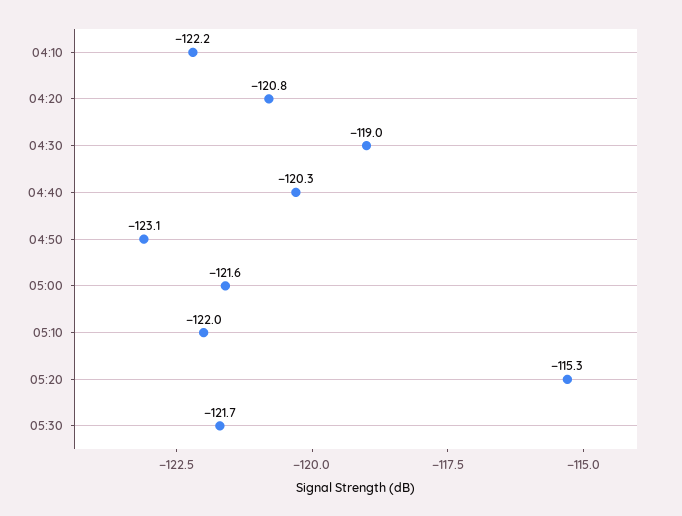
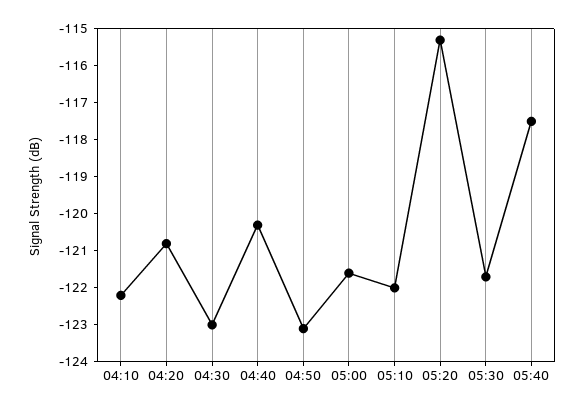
04:30: -119 -> -123
05:40: none -> -117.5

